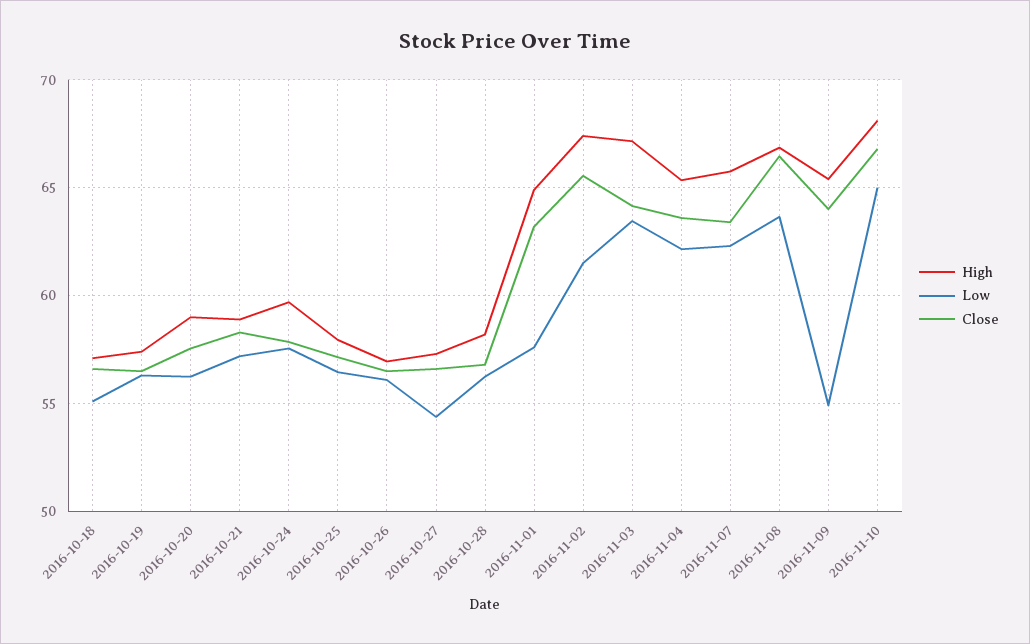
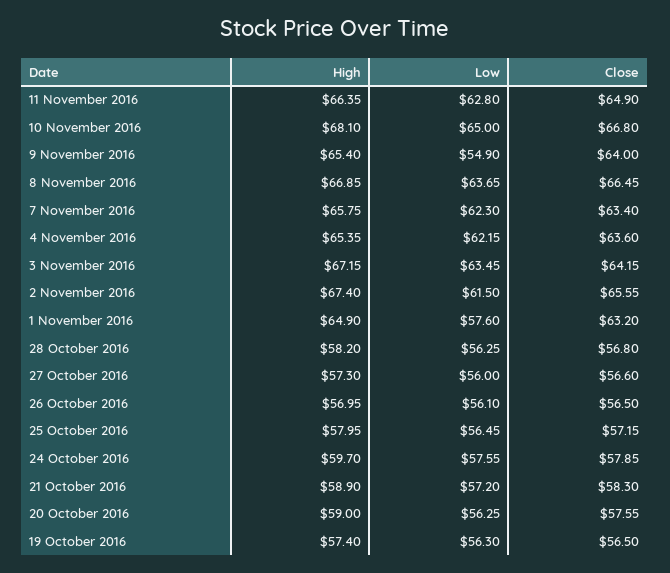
High, 2016-10-18: 57 -> none
Low, 2016-10-18: 55 -> none
Close, 2016-10-18: 56.5 -> none
Low, 2016-10-27: 54.5 -> 56
High, 11 November 2016: none -> 66.35
Low, 11 November 2016: none -> 62.8
Close, 11 November 2016: none -> 64.9

